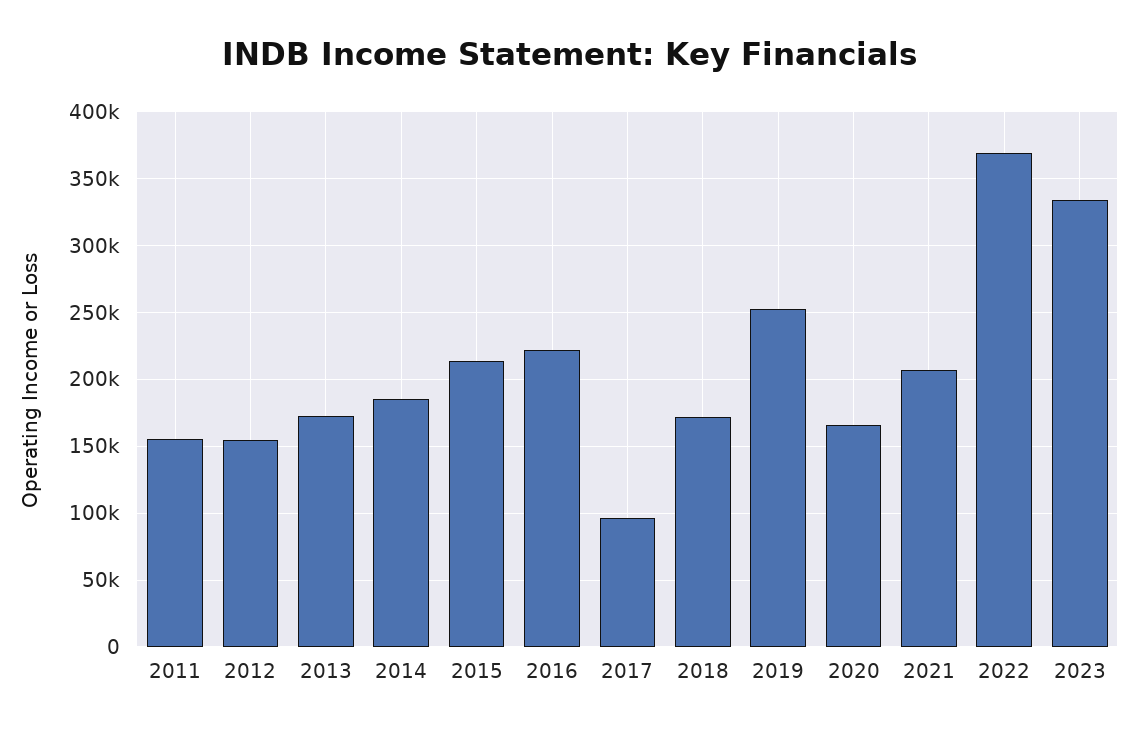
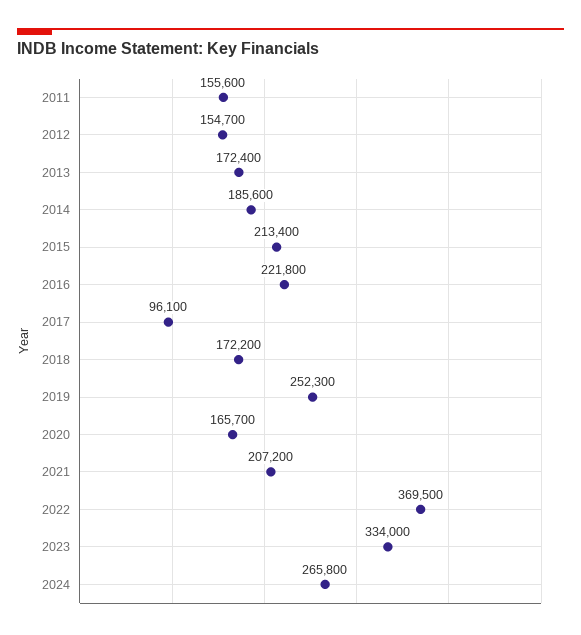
2024: none -> 265800

